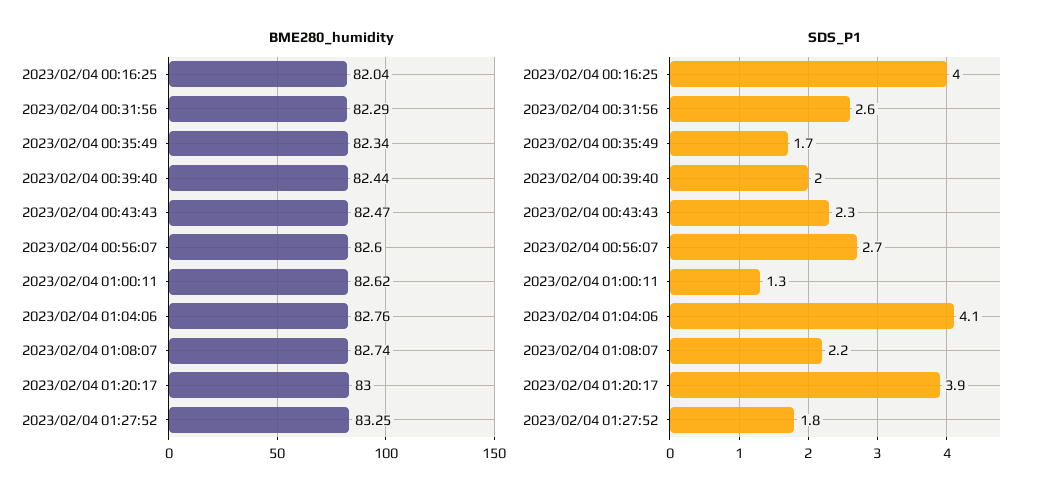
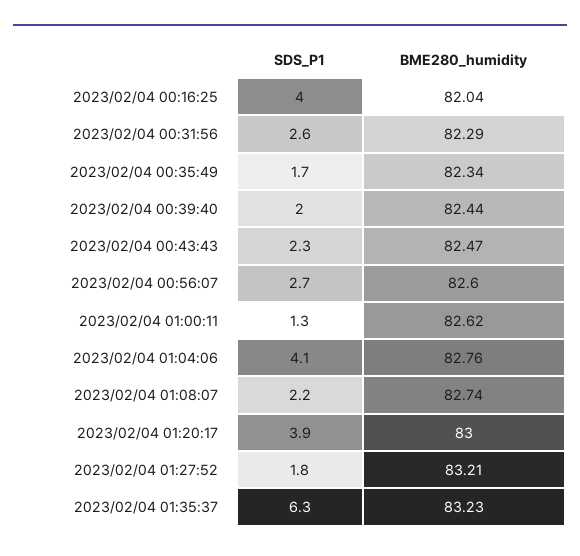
BME280_humidity, 2023/02/04 01:27:52: 83.25 -> 83.21
SDS_P1, 2023/02/04 01:35:37: none -> 6.3
BME280_humidity, 2023/02/04 01:35:37: none -> 83.23

